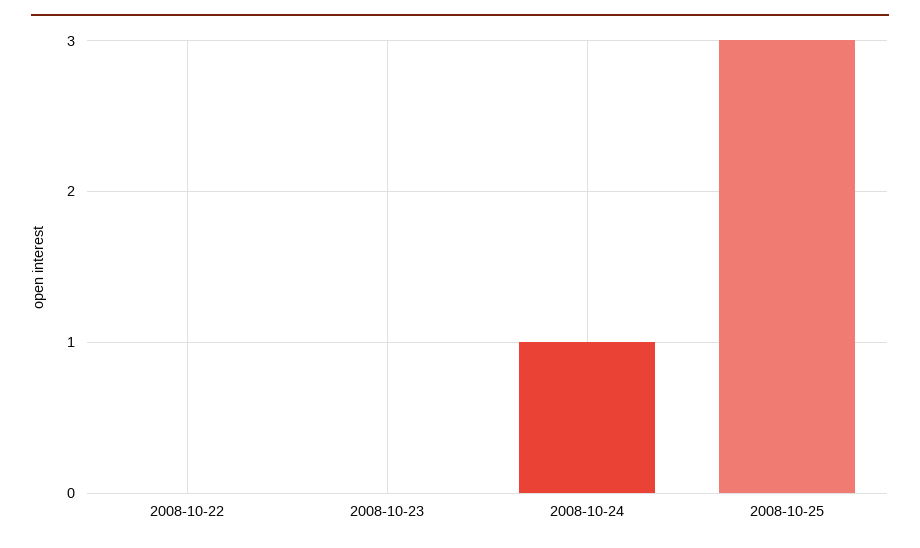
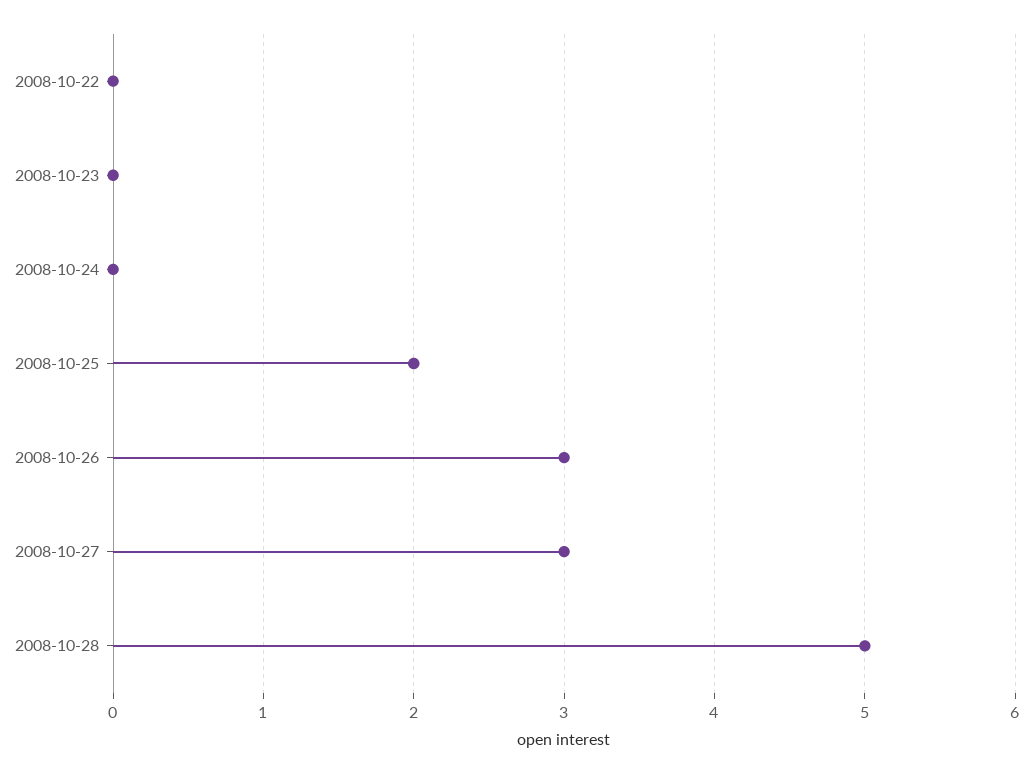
2008-10-24: 1 -> 0
2008-10-25: 3 -> 2
2008-10-26: none -> 3
2008-10-27: none -> 3
2008-10-28: none -> 5

